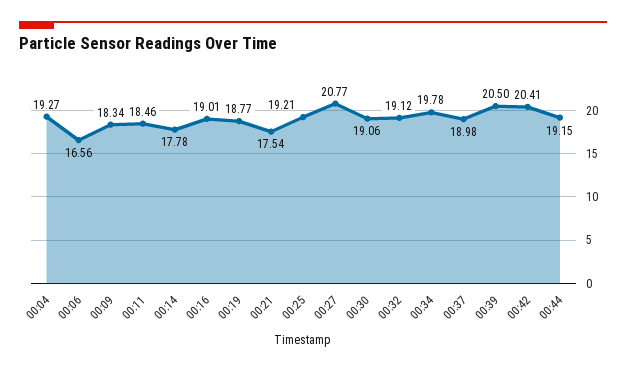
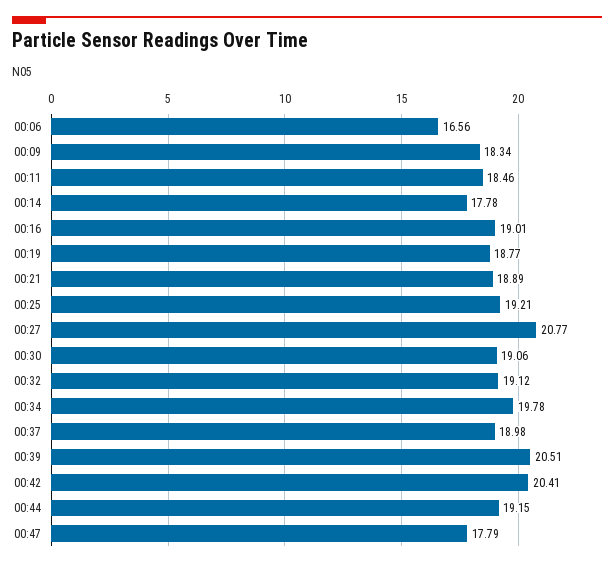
00:04: 19.27 -> none
00:21: 17.54 -> 18.89
00:39: 20.5 -> 20.51
00:47: none -> 17.79

